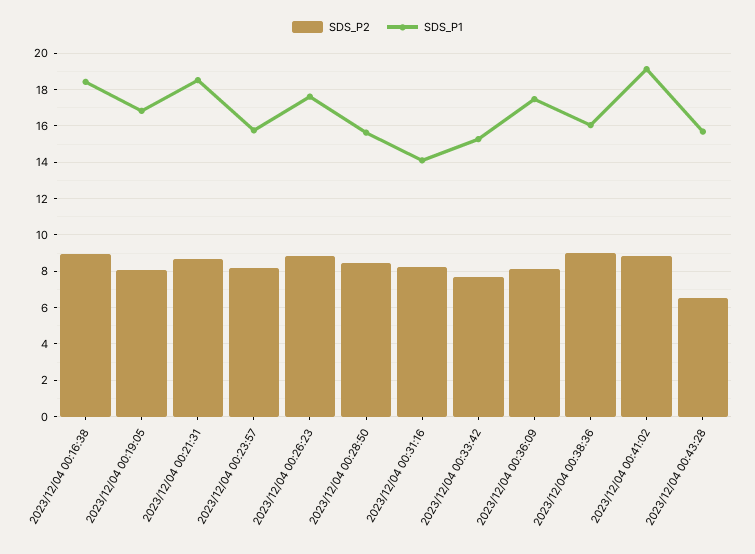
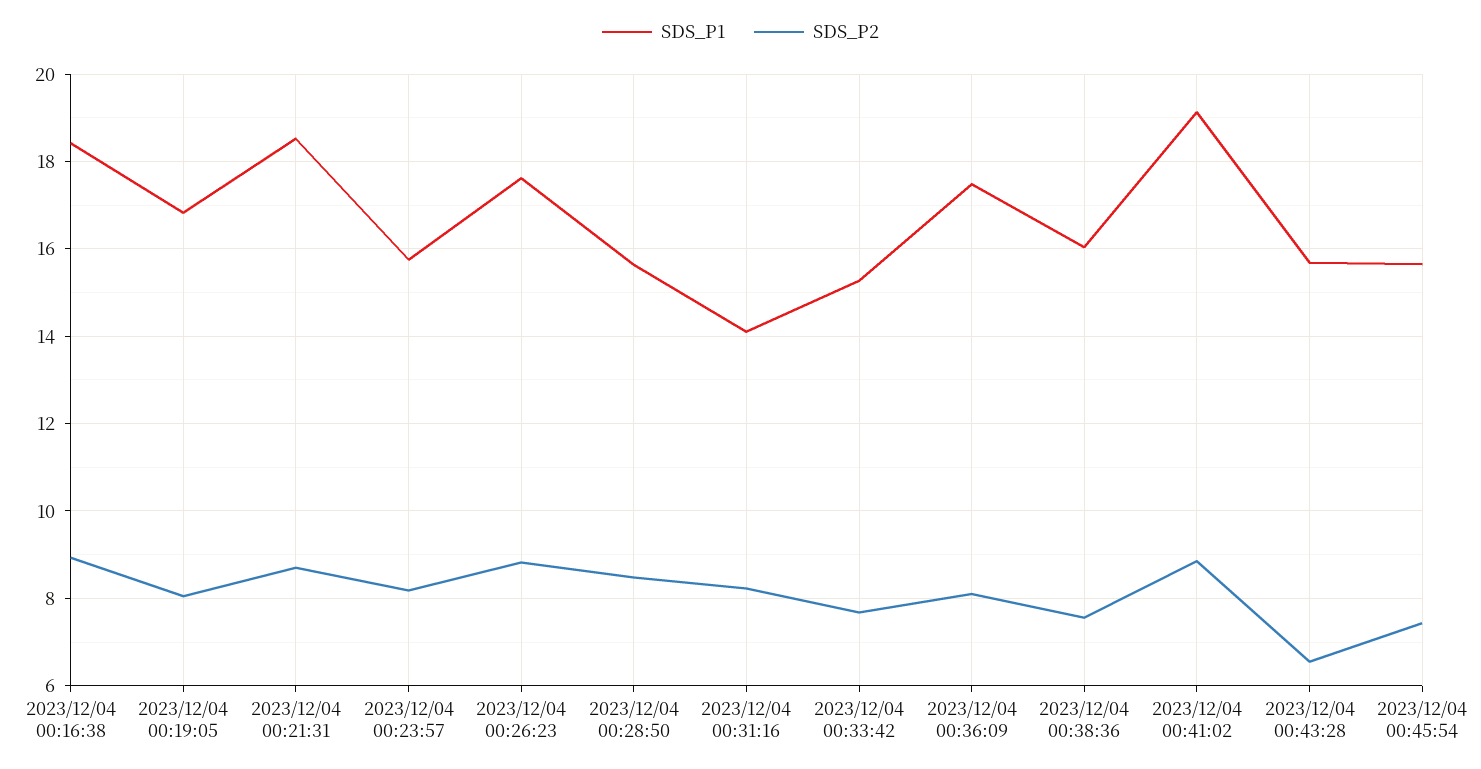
SDS_P2, 2023/12/04 00:38:36: 9 -> 7.6
SDS_P1, 2023/12/04 00:45:54: none -> 15.6
SDS_P2, 2023/12/04 00:45:54: none -> 7.4

